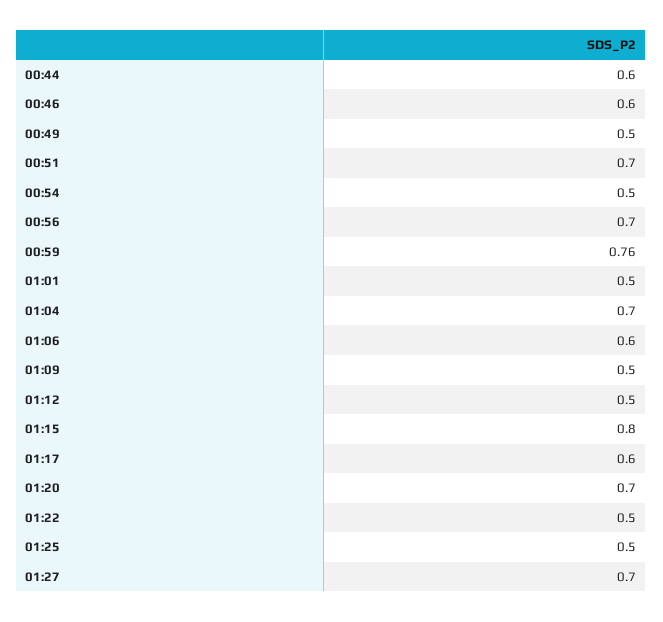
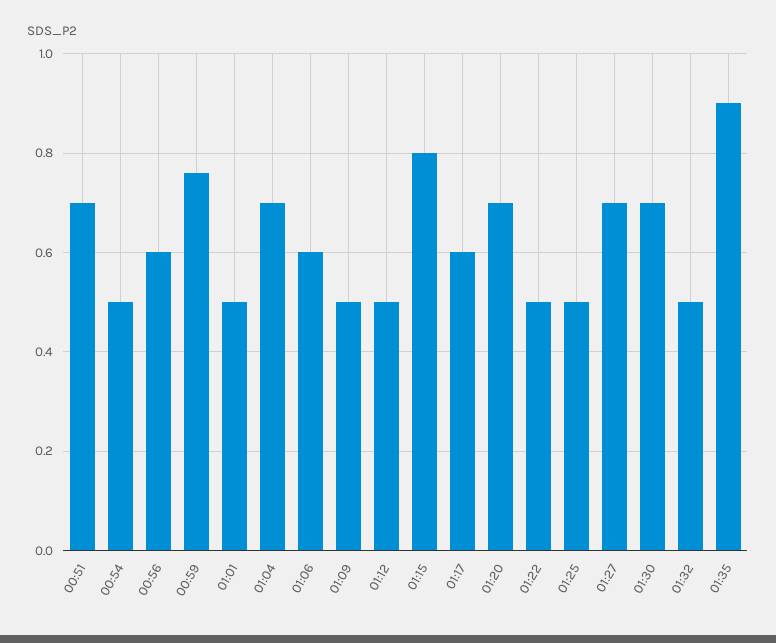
00:44: 0.6 -> none
00:46: 0.6 -> none
00:49: 0.5 -> none
00:56: 0.7 -> 0.6
01:30: none -> 0.7
01:32: none -> 0.5
01:35: none -> 0.9

